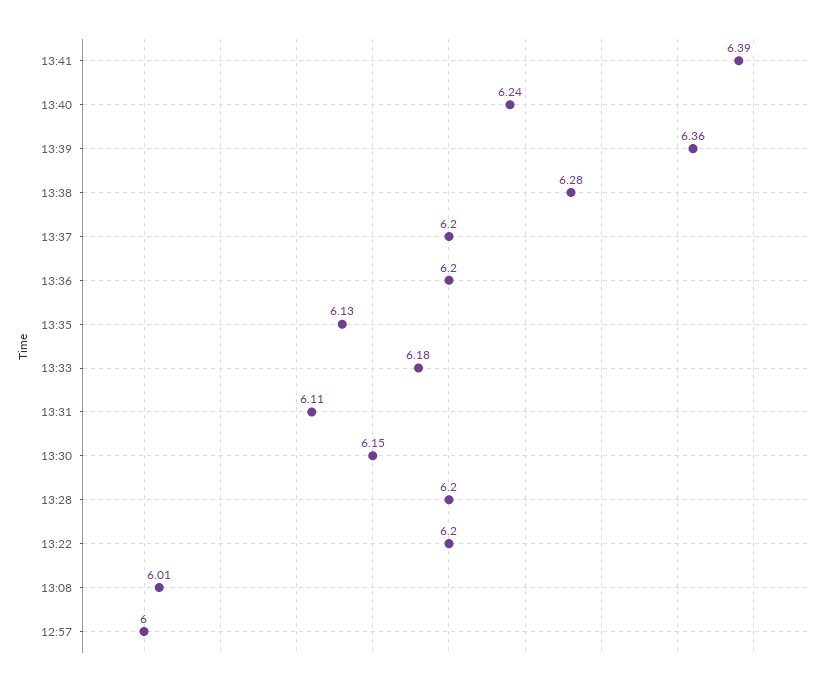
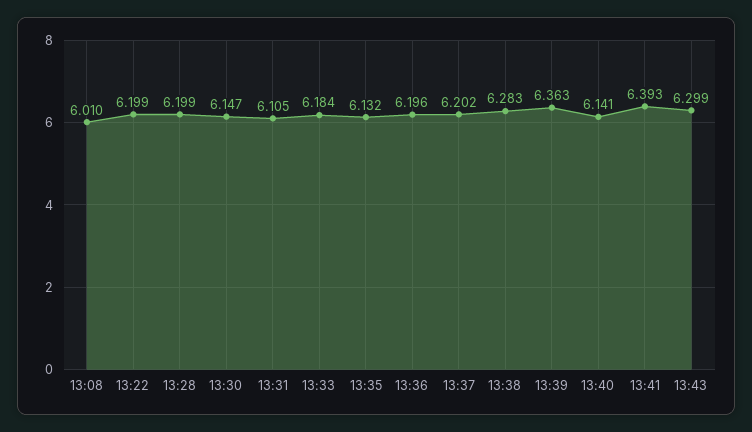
13:40: 6.24 -> 6.141
12:57: 6 -> none
13:43: none -> 6.299

